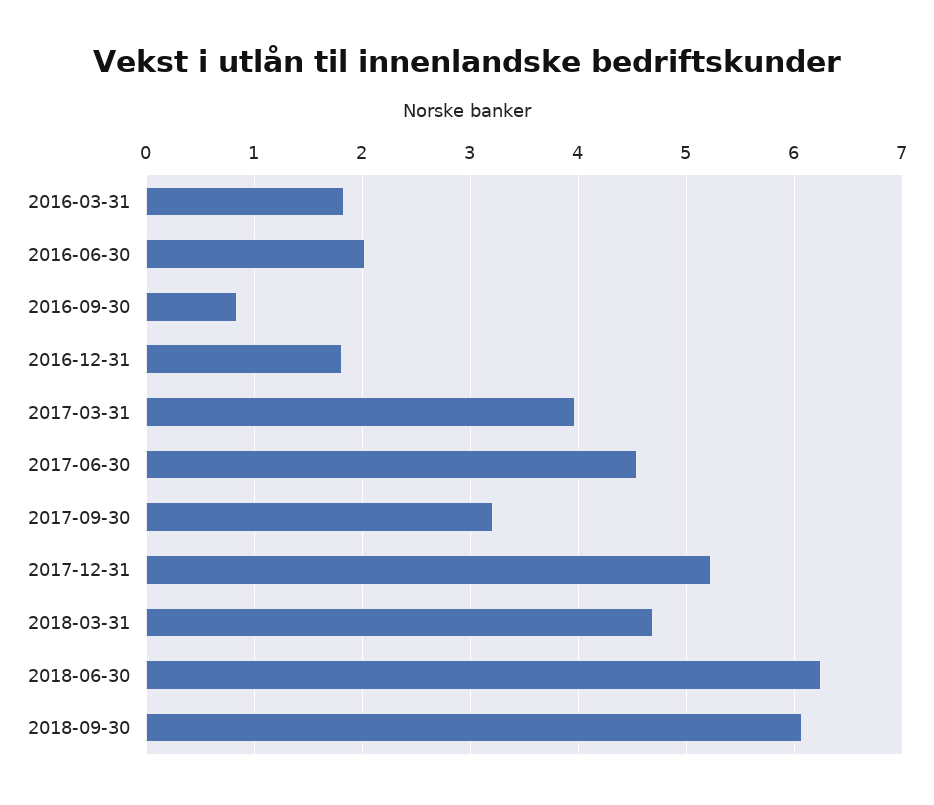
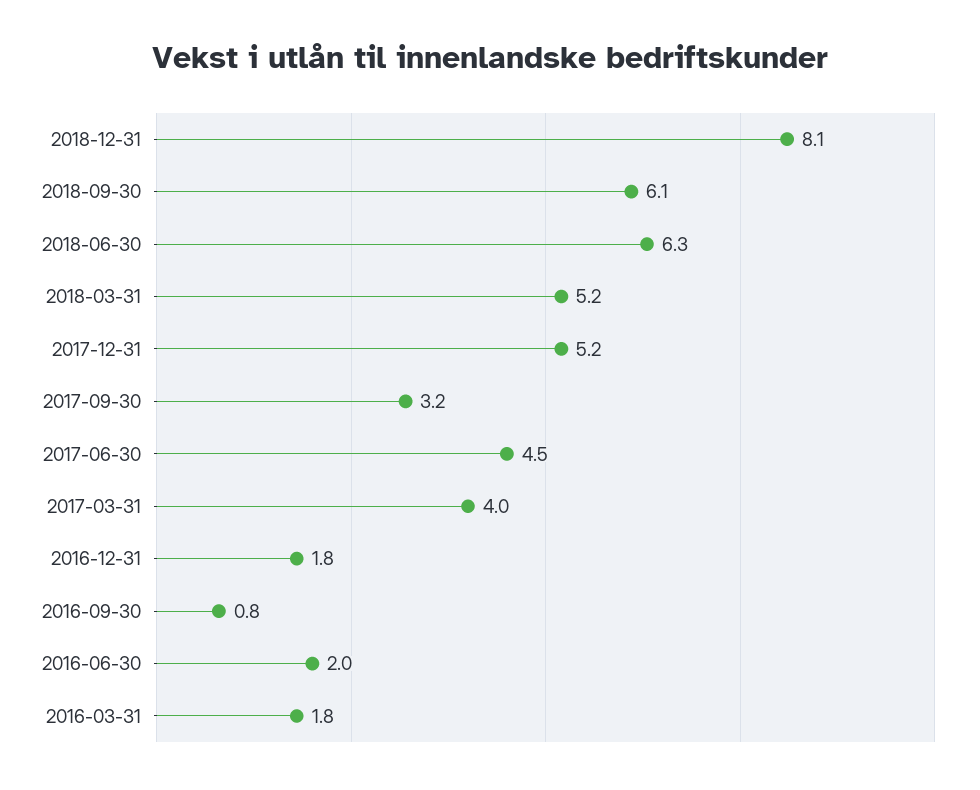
2018-03-31: 4.7 -> 5.2
2018-12-31: none -> 8.1

